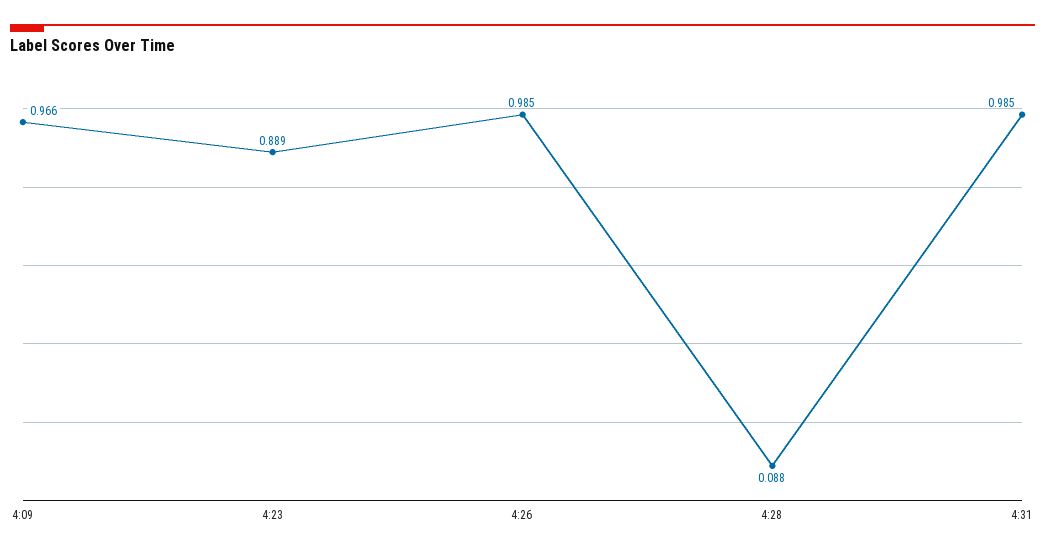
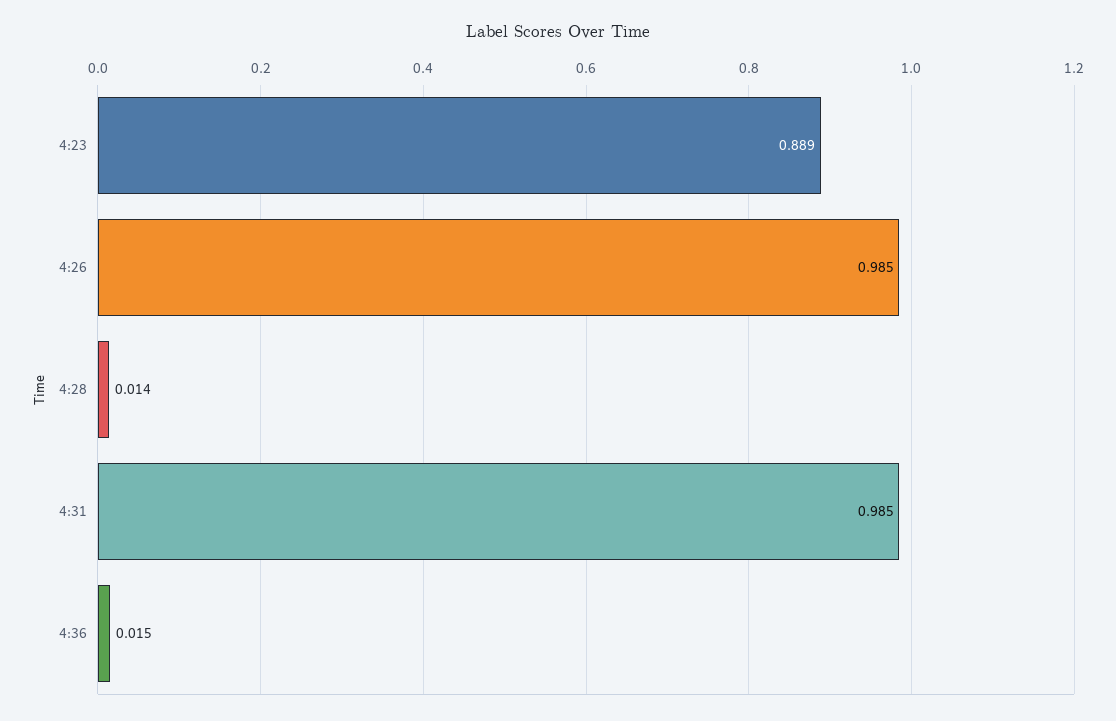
4:09: 0.966 -> none
4:28: 0.088 -> 0.014
4:36: none -> 0.015

